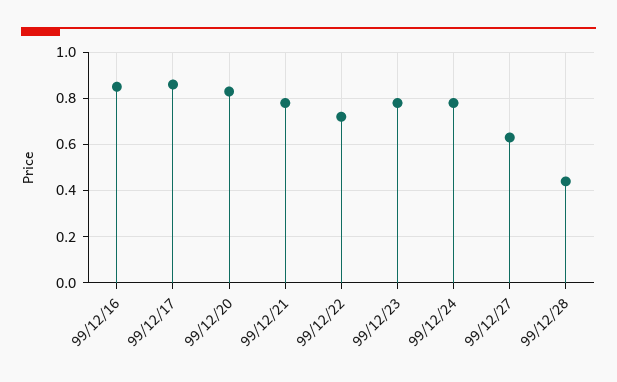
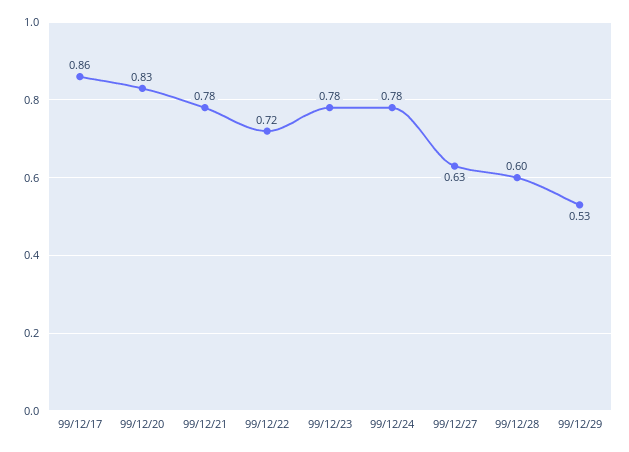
99/12/16: 0.85 -> none
99/12/28: 0.45 -> 0.6
99/12/29: none -> 0.53

